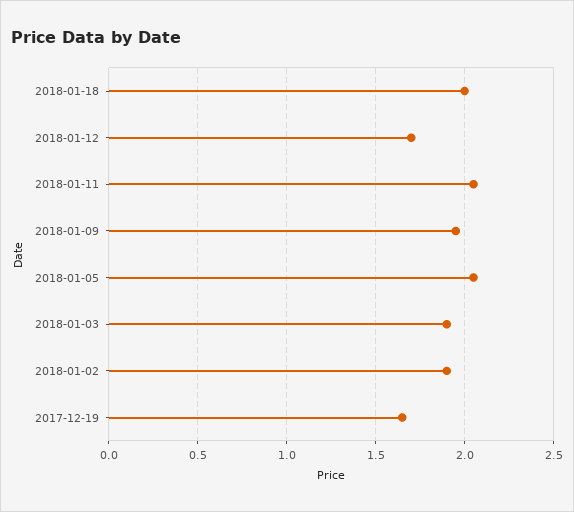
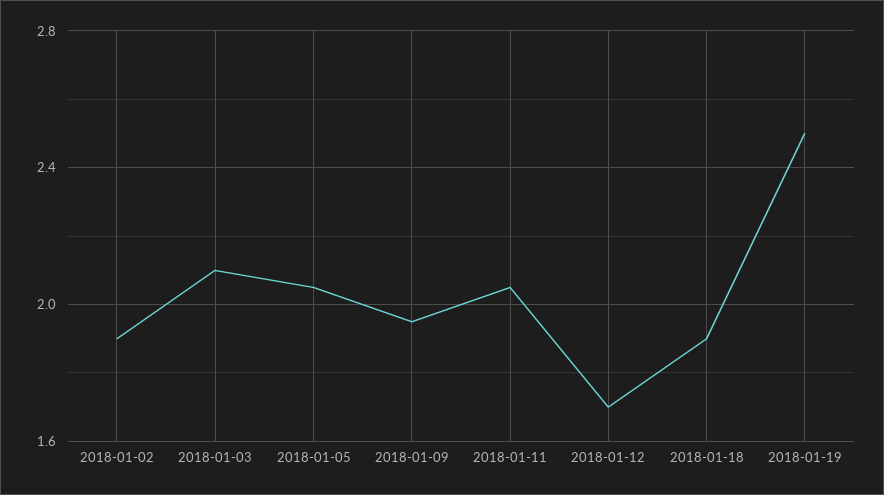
2018-01-18: 2 -> 1.9
2018-01-03: 1.9 -> 2.1
2017-12-19: 1.65 -> none
2018-01-19: none -> 2.5

